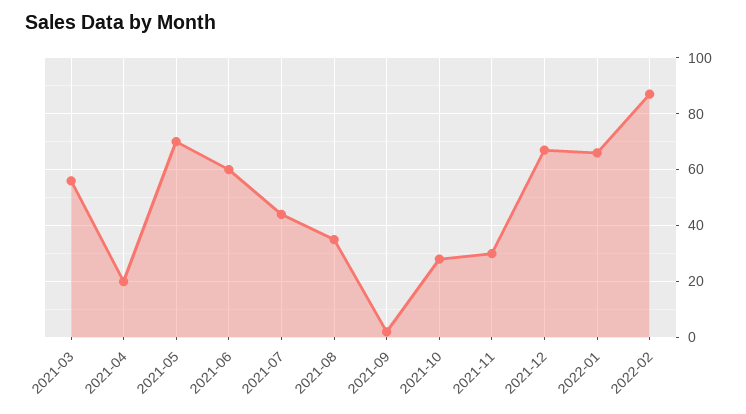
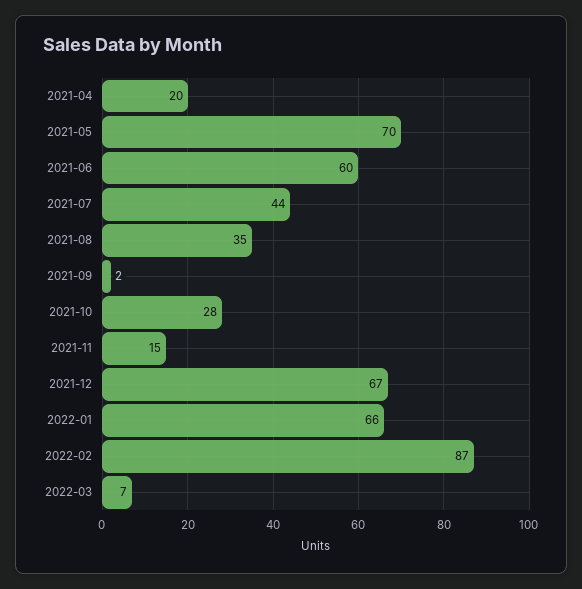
2021-03: 55 -> none
2021-11: 30 -> 15
2022-03: none -> 7

